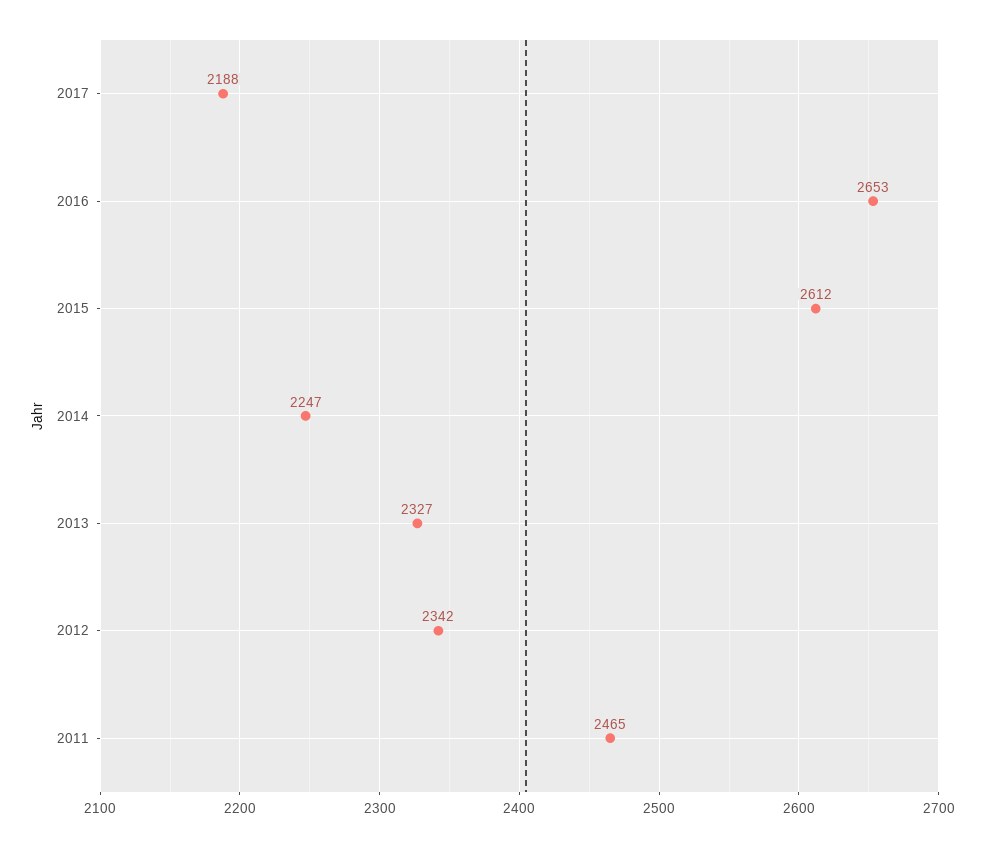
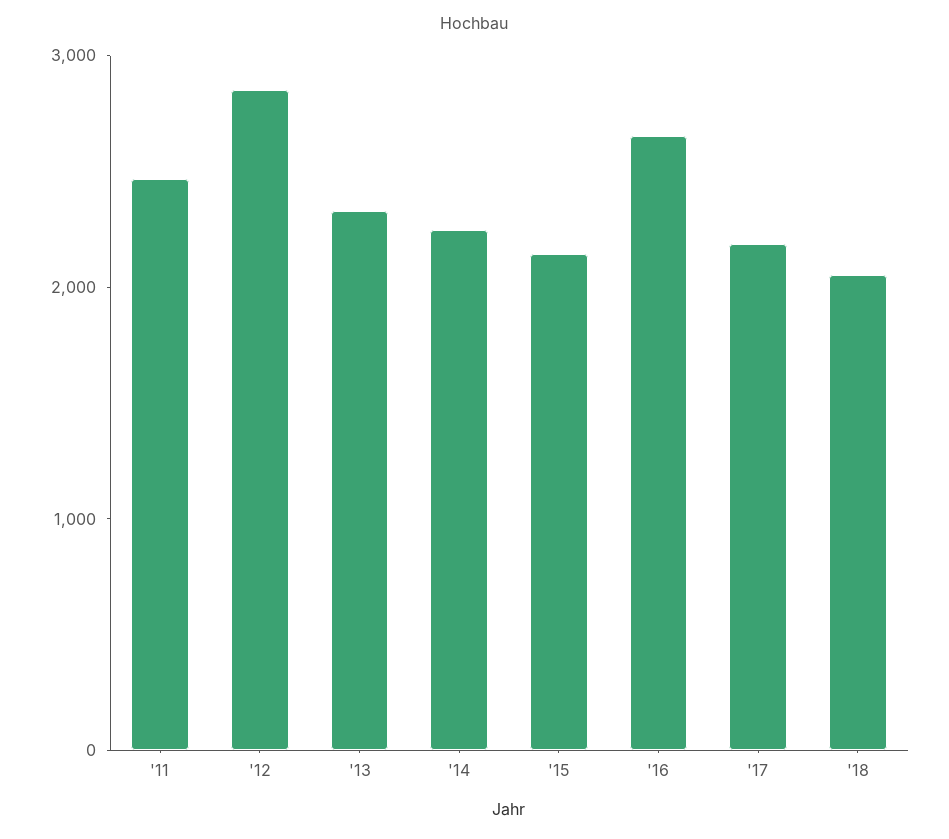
2015: 2612 -> 2200
2012: 2342 -> 2800
'18: none -> 2000

